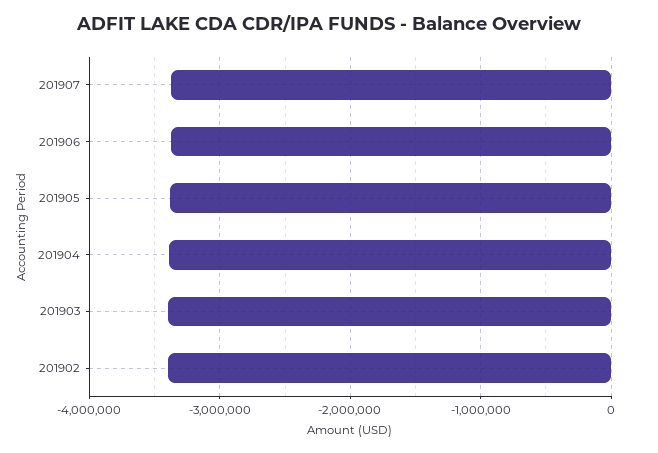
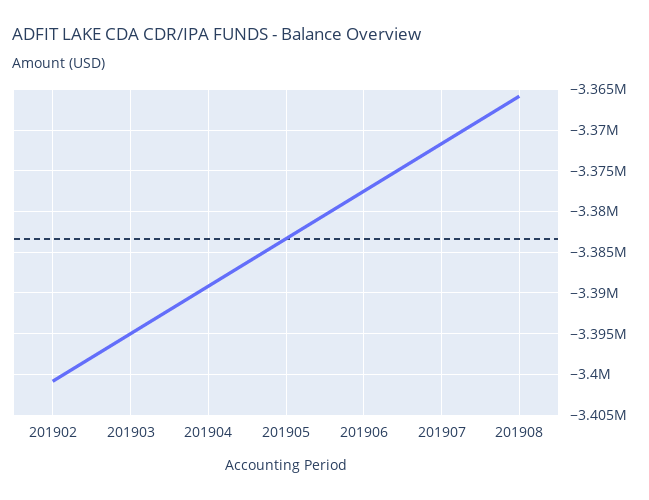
201908: none -> -3366000

